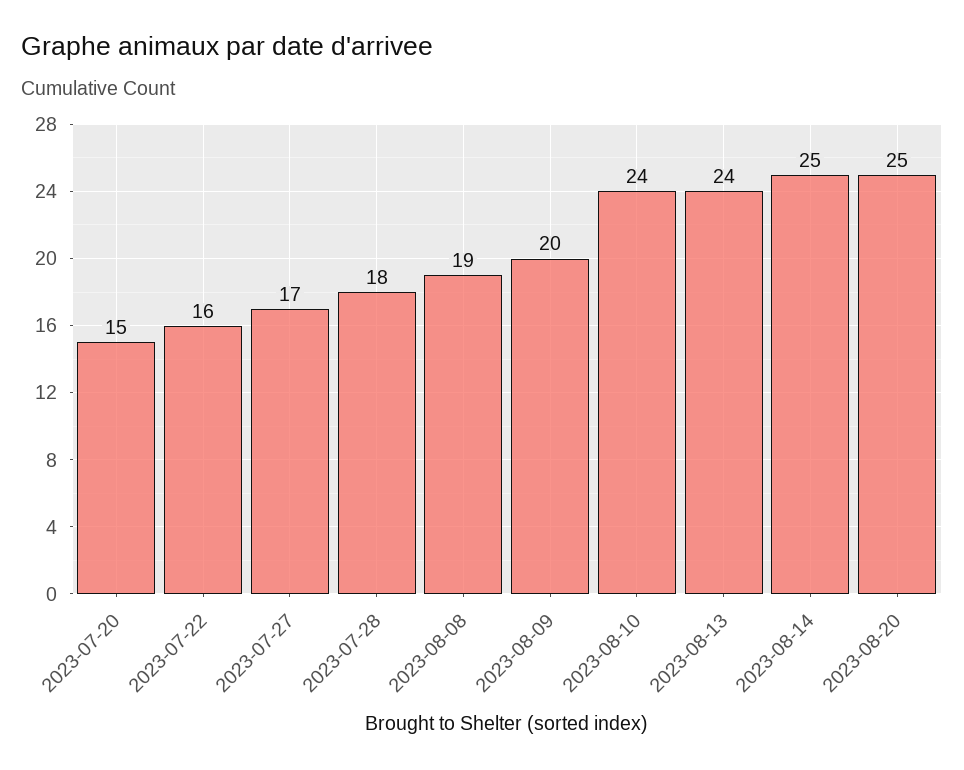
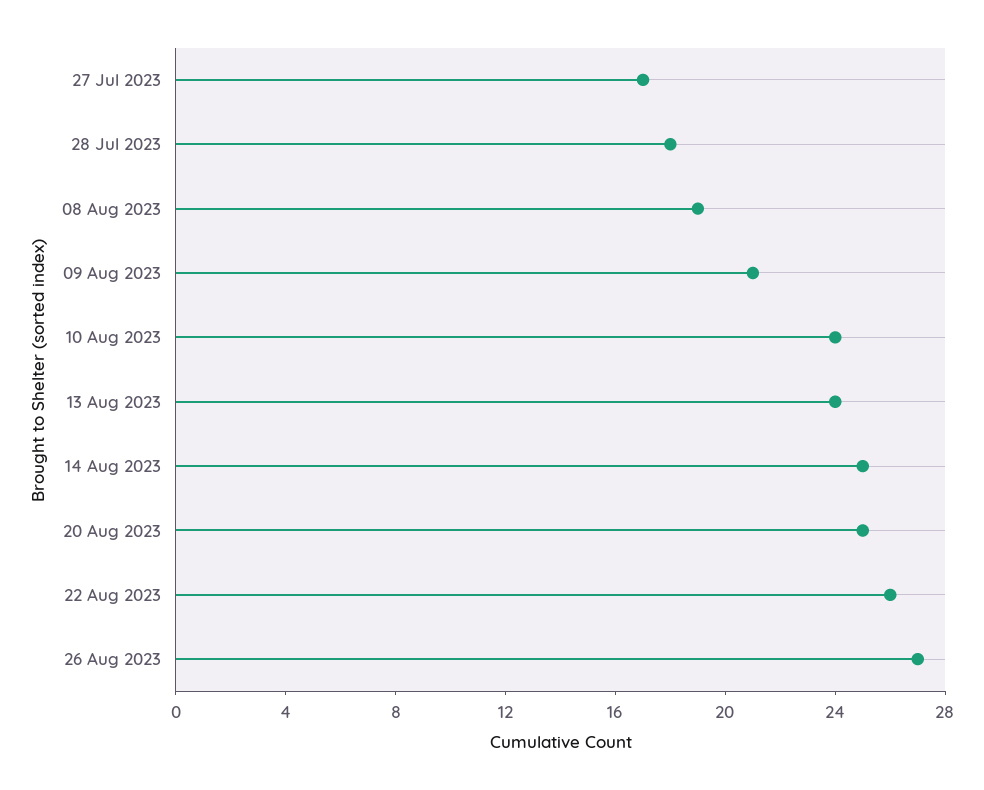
2023-07-20: 15 -> none
2023-07-22: 16 -> none
2023-08-09: 20 -> 21
22 Aug 2023: none -> 26
26 Aug 2023: none -> 27

